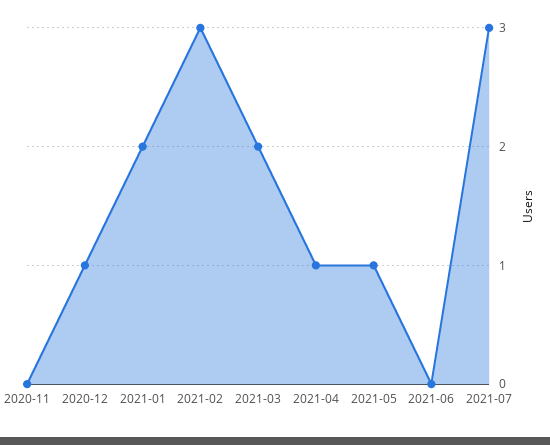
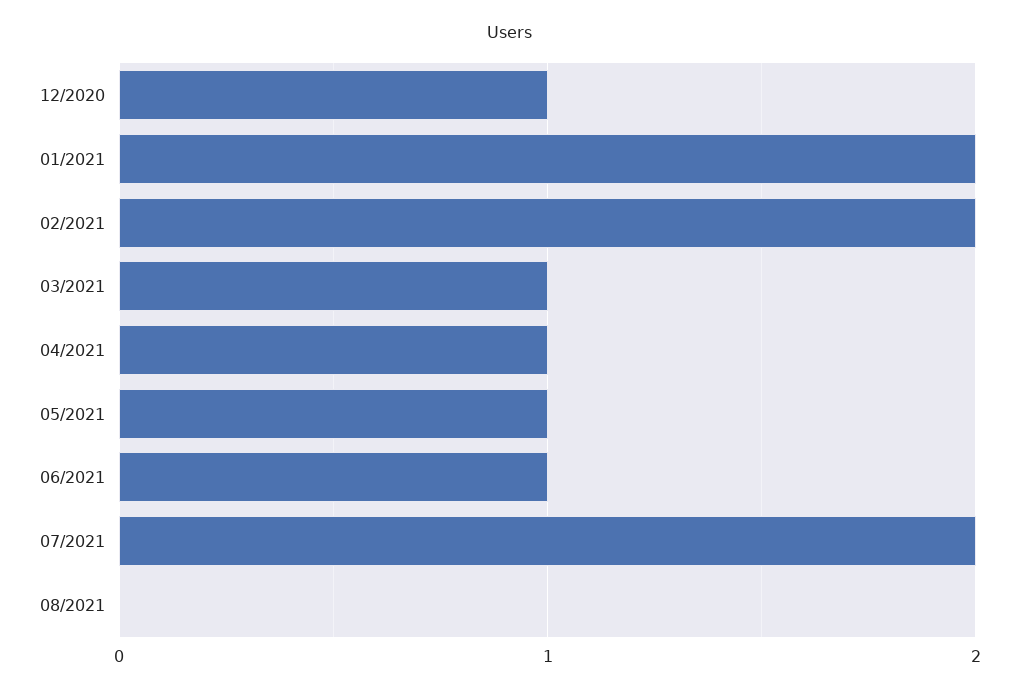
2020-11: 0 -> none
2021-02: 3 -> 2
2021-03: 2 -> 1
2021-06: 0 -> 1
2021-07: 3 -> 2
08/2021: none -> 0

